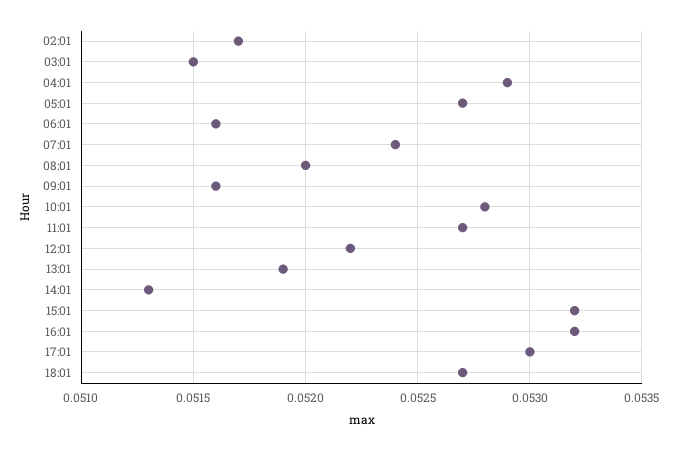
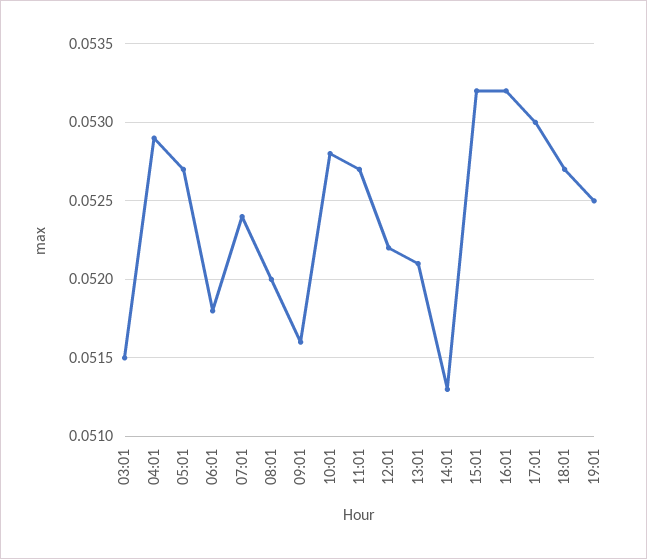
02:01: 0.0517 -> none
06:01: 0.0516 -> 0.0518
13:01: 0.0519 -> 0.0521
19:01: none -> 0.0525

